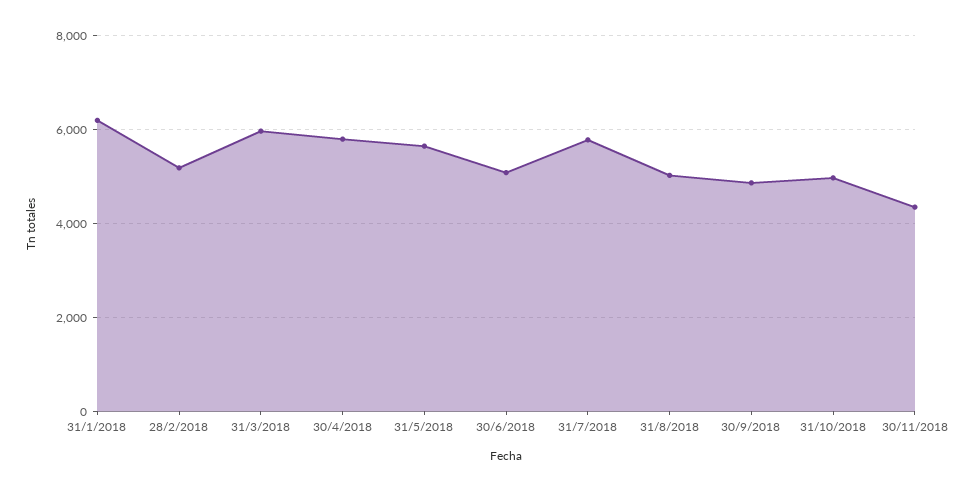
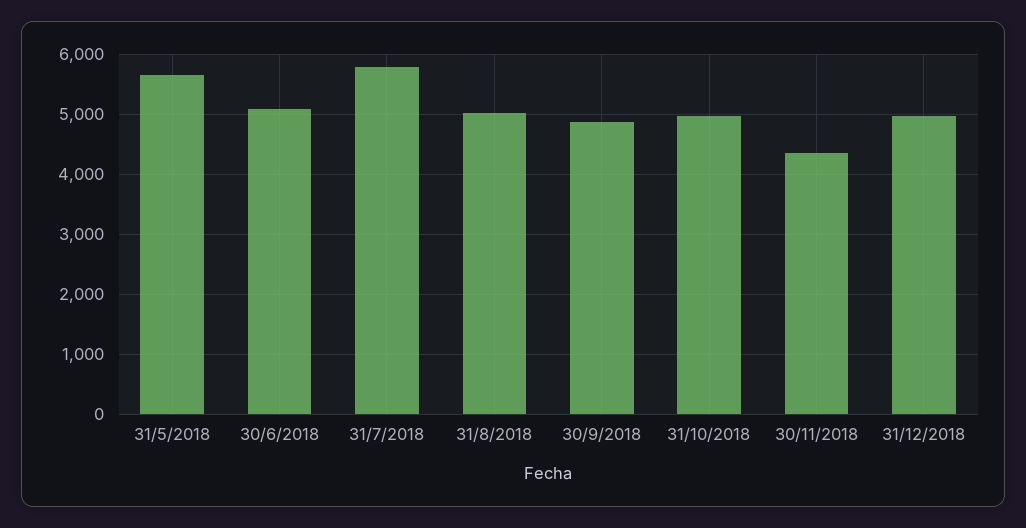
31/1/2018: 6200 -> none
28/2/2018: 5200 -> none
31/3/2018: 6000 -> none
30/4/2018: 5800 -> none
31/12/2018: none -> 5000

